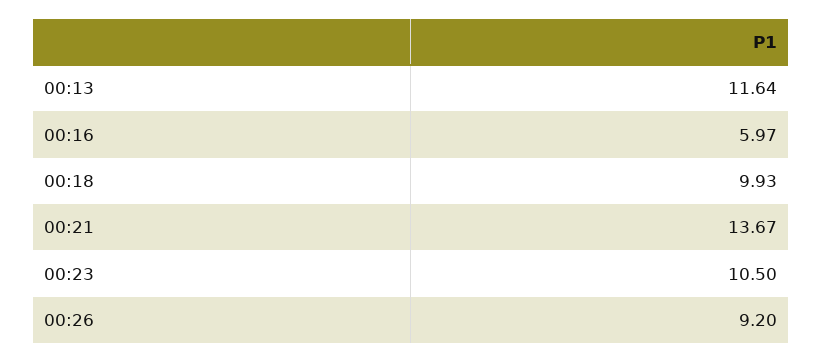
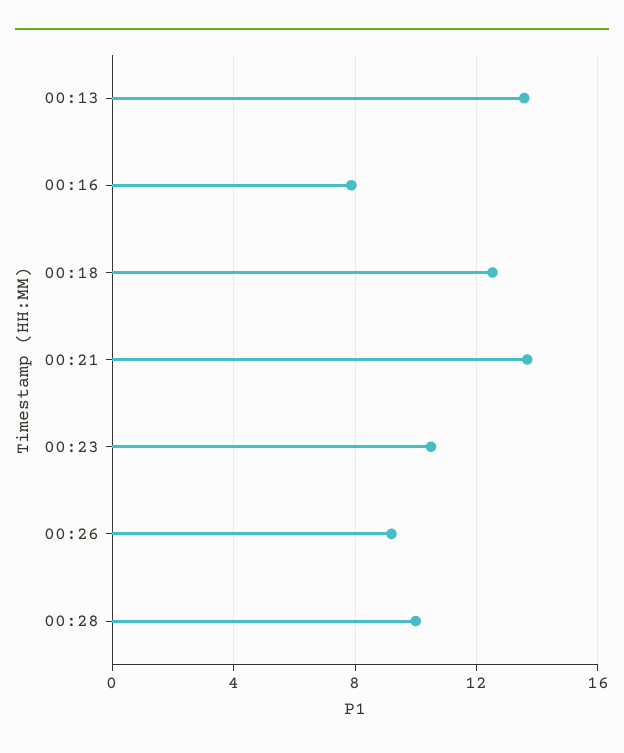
00:13: 11.64 -> 13.5
00:16: 5.97 -> 8
00:18: 9.93 -> 12.5
00:28: none -> 10

